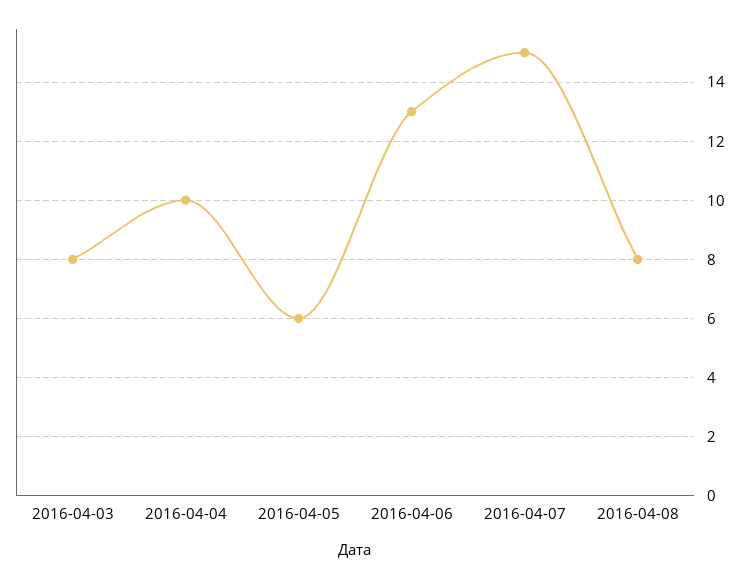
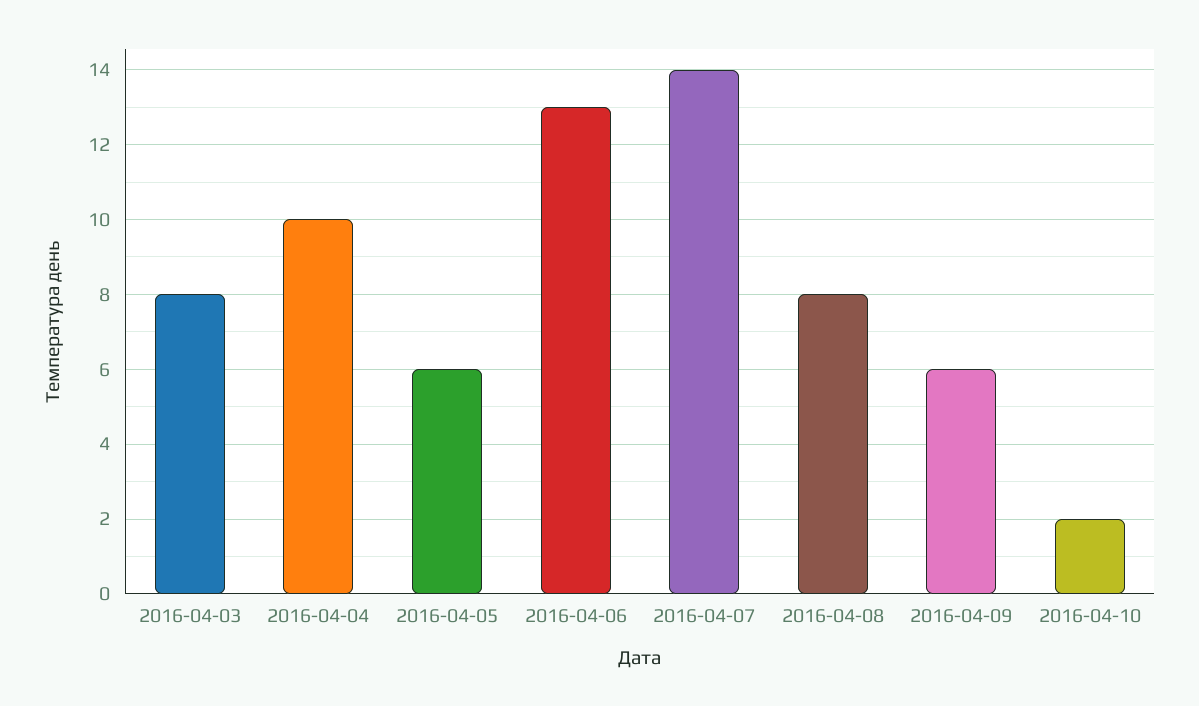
2016-04-07: 15 -> 14
2016-04-09: none -> 6
2016-04-10: none -> 2

